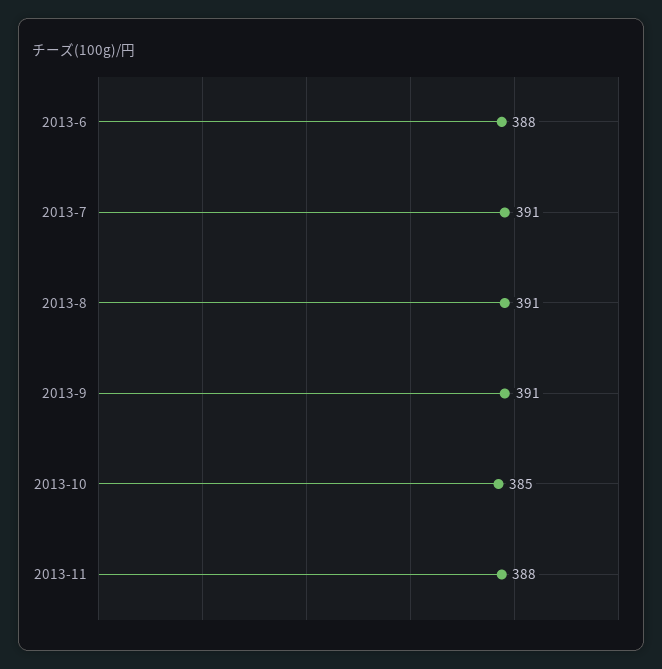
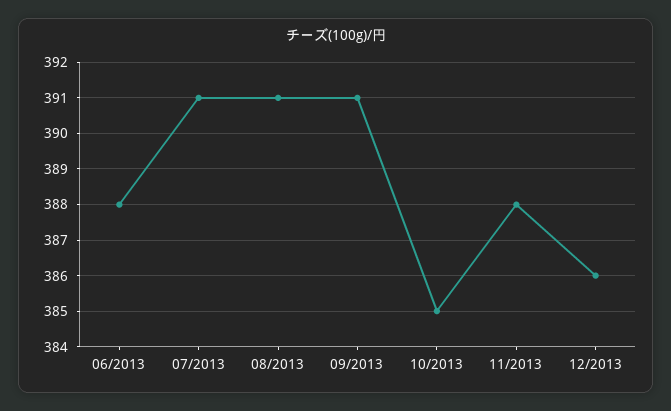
12/2013: none -> 386

